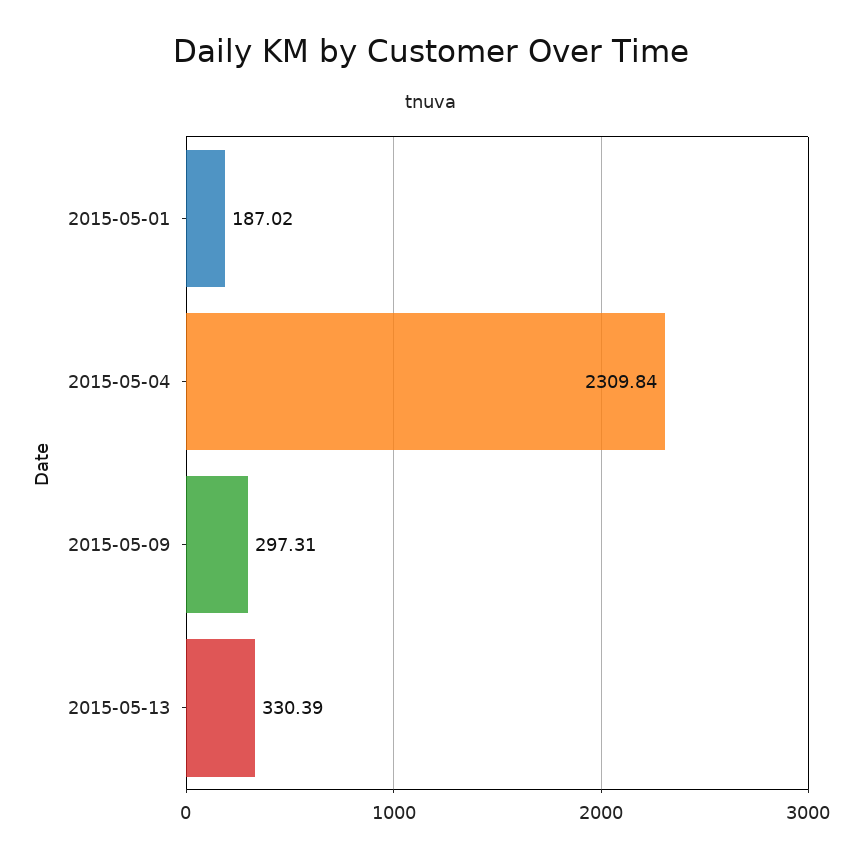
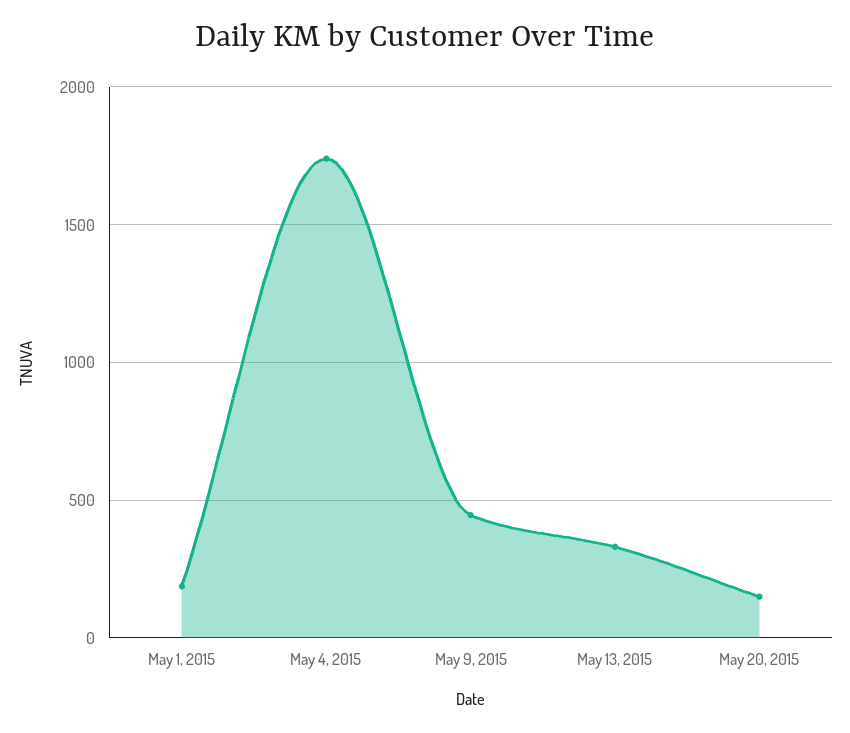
2015-05-04: 2309.84 -> 1750
2015-05-09: 297.31 -> 450
May 20, 2015: none -> 150

